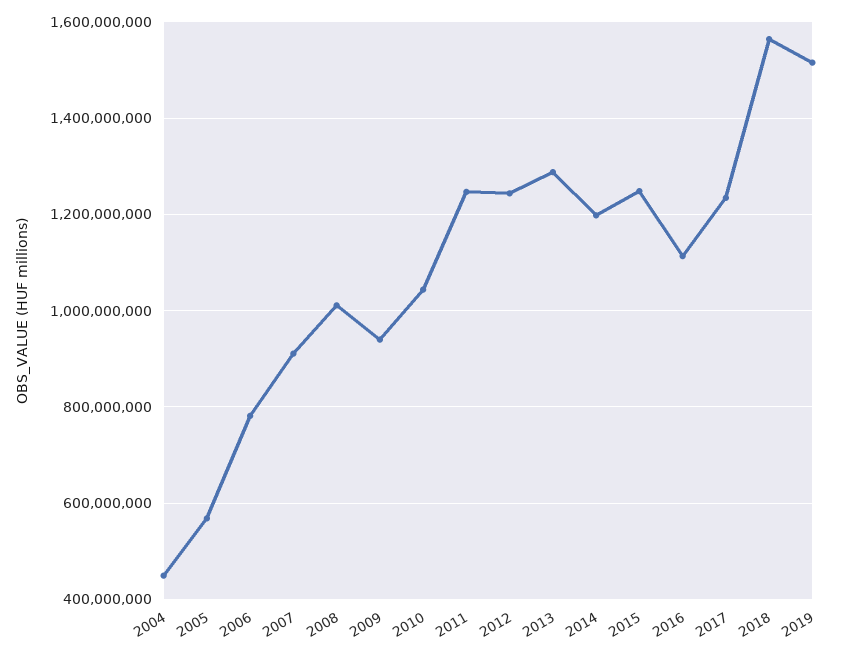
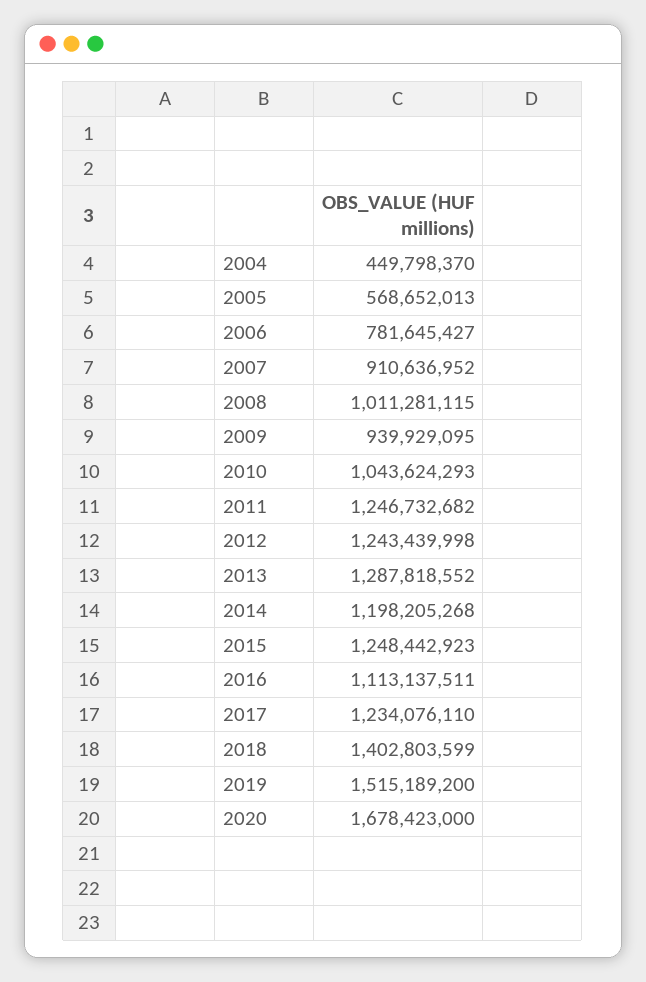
2018: 1560000000 -> 1402803599
2020: none -> 1678423000

